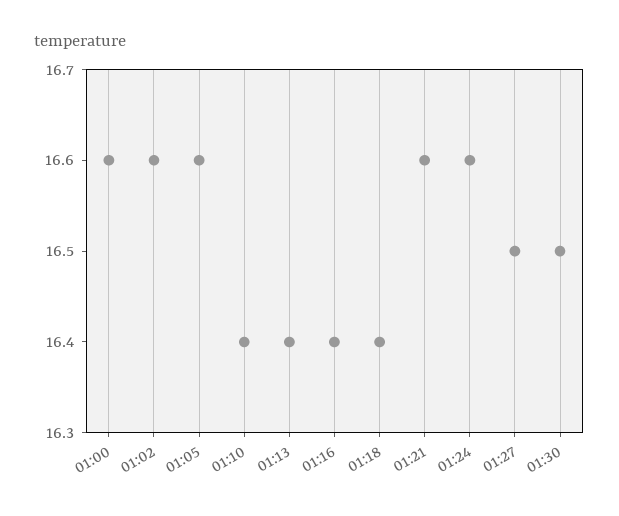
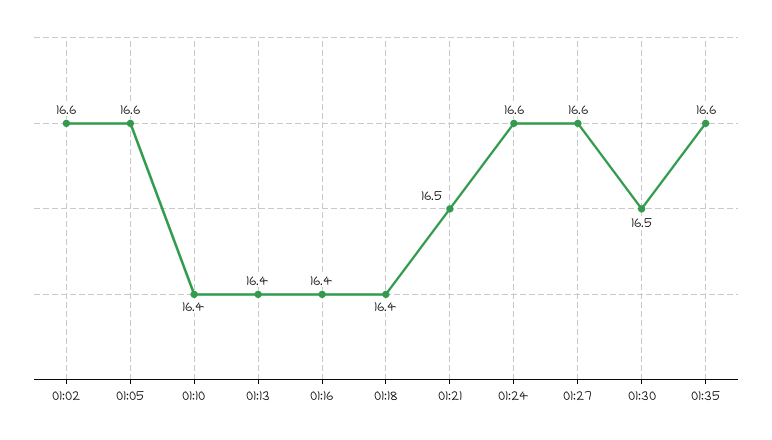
01:00: 16.6 -> none
01:21: 16.6 -> 16.5
01:27: 16.5 -> 16.6
01:35: none -> 16.6

